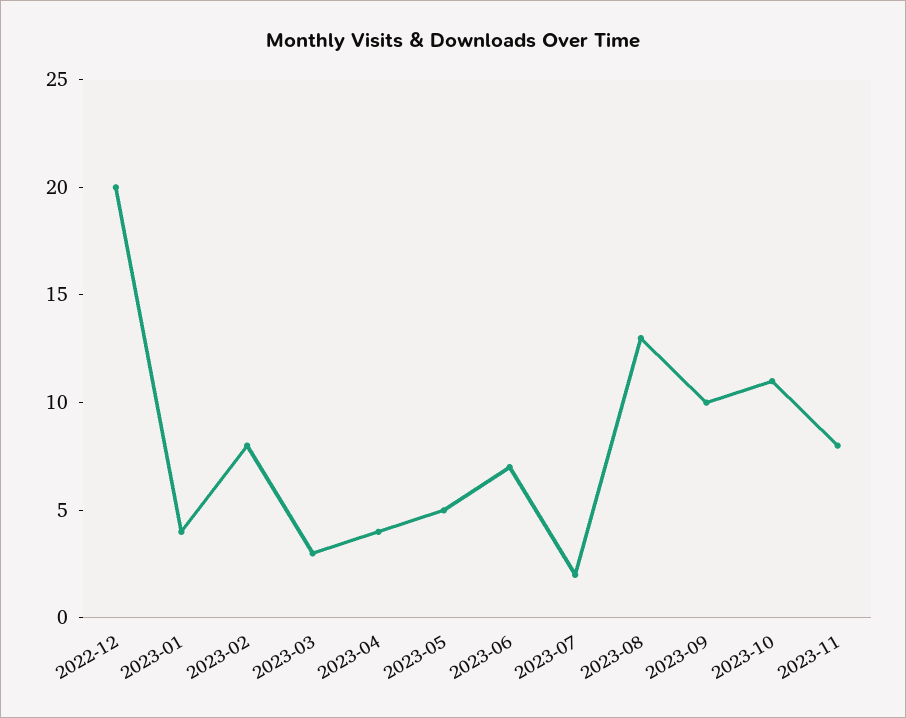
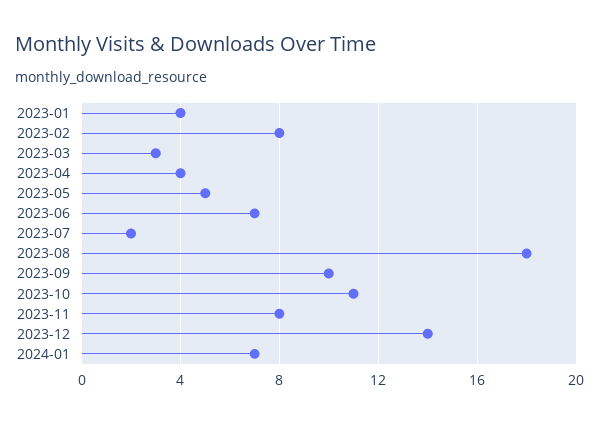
2022-12: 20 -> none
2023-08: 13 -> 18
2023-12: none -> 14
2024-01: none -> 7

